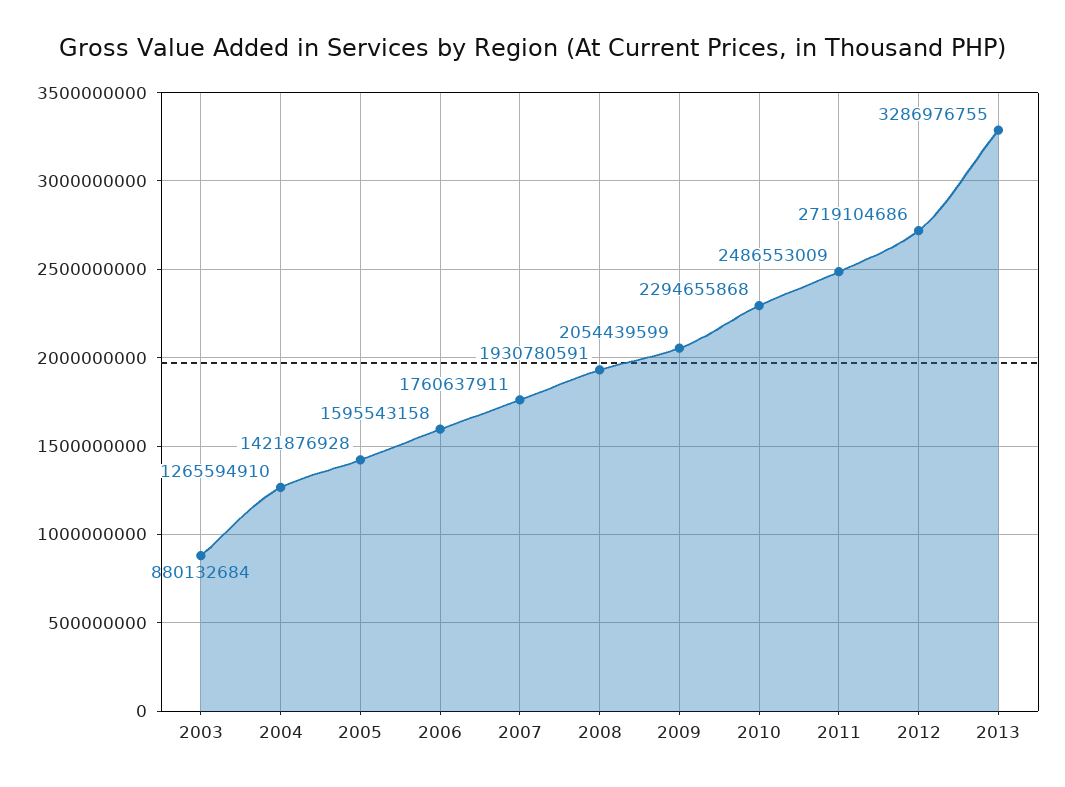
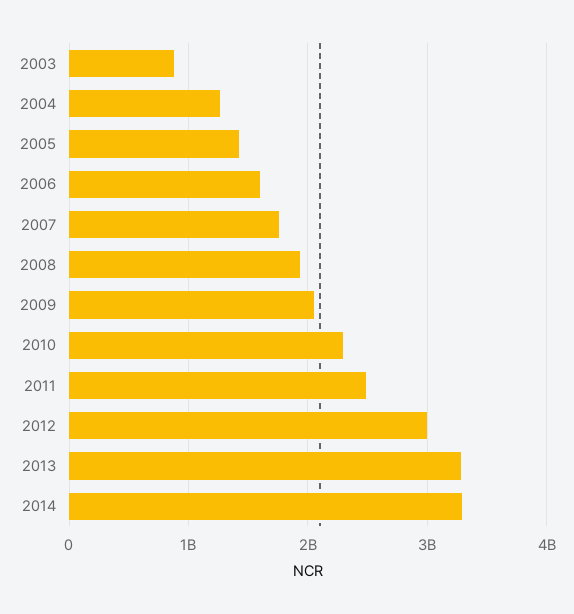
2012: 2719104686 -> 3000000000
2014: none -> 3300000000

